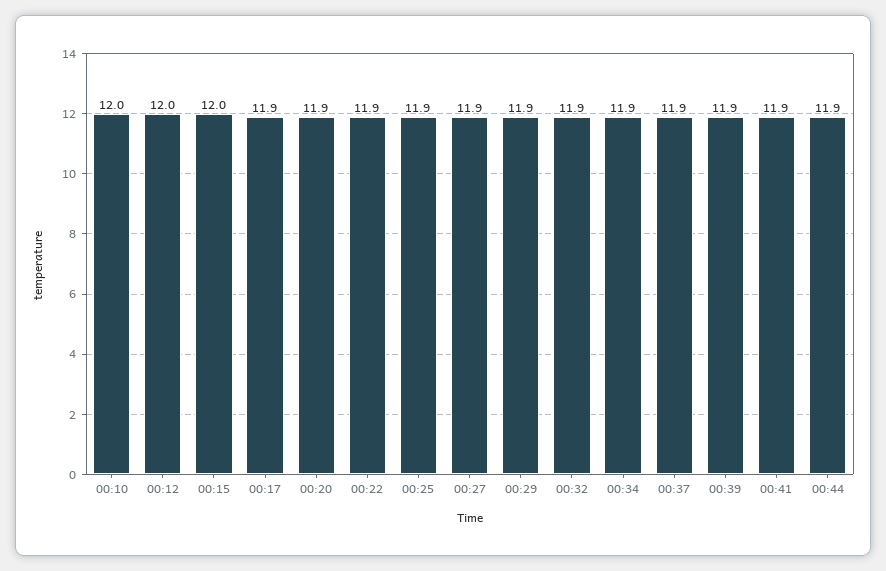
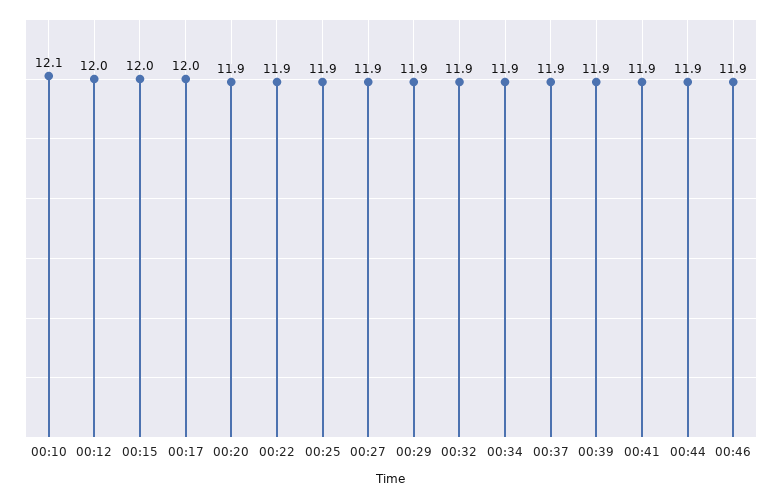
00:10: 12 -> 12.1
00:17: 11.9 -> 12
00:46: none -> 11.9

